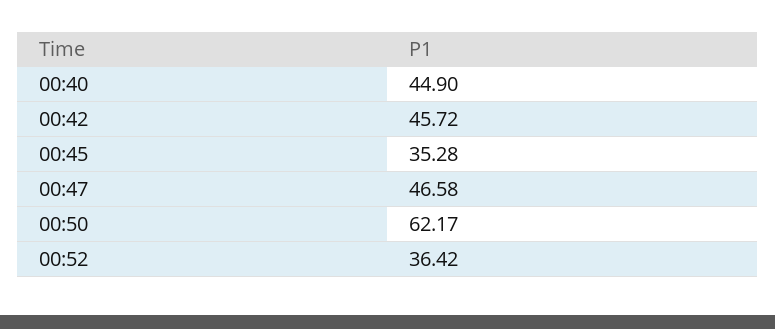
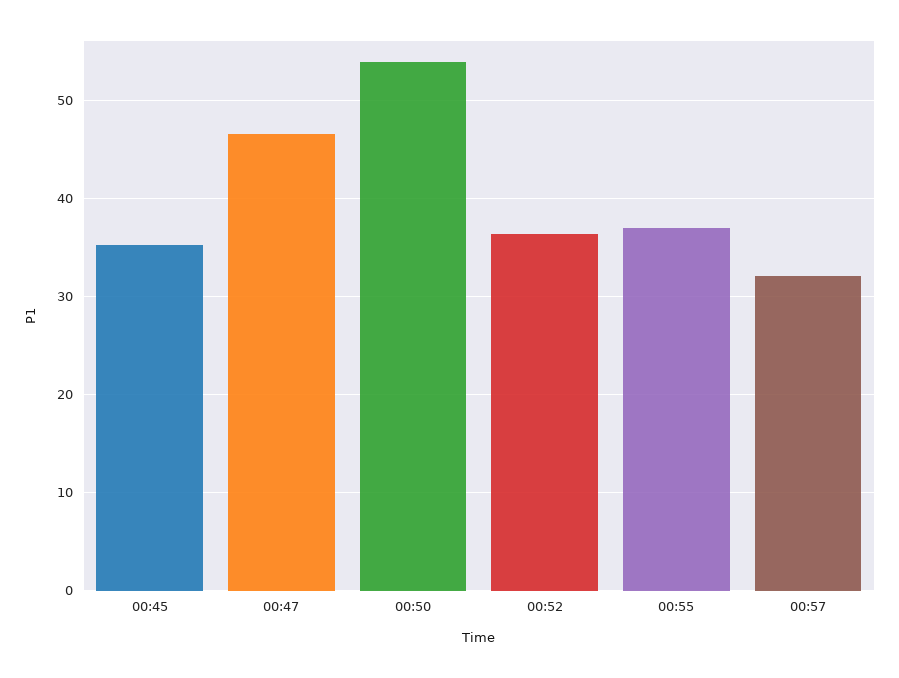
00:40: 44.9 -> none
00:42: 45.72 -> none
00:50: 62.17 -> 54
00:55: none -> 37
00:57: none -> 32

